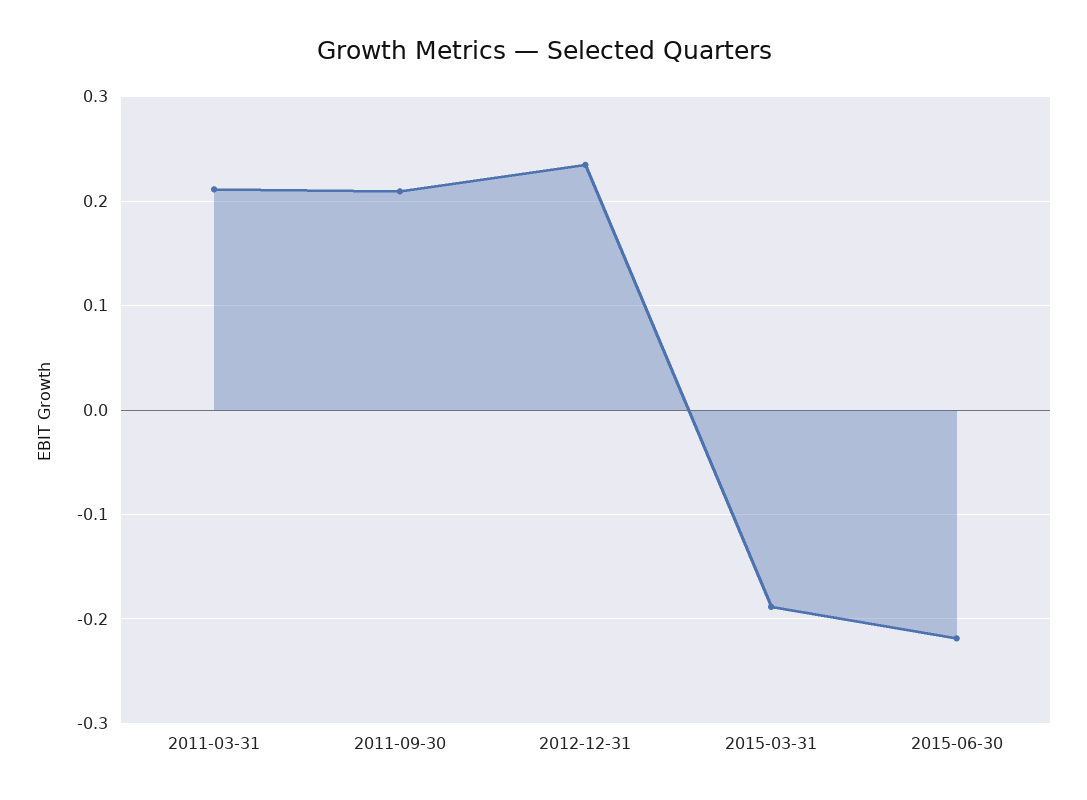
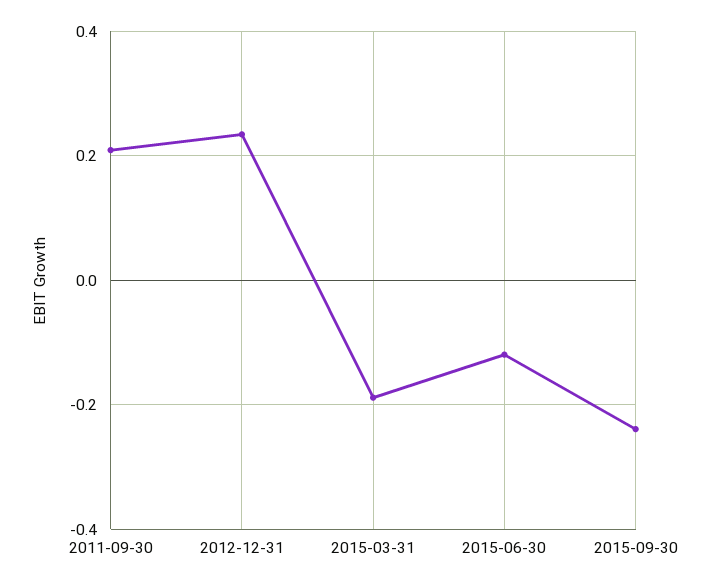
2011-03-31: 0.21 -> none
2015-06-30: -0.22 -> -0.12
2015-09-30: none -> -0.24

